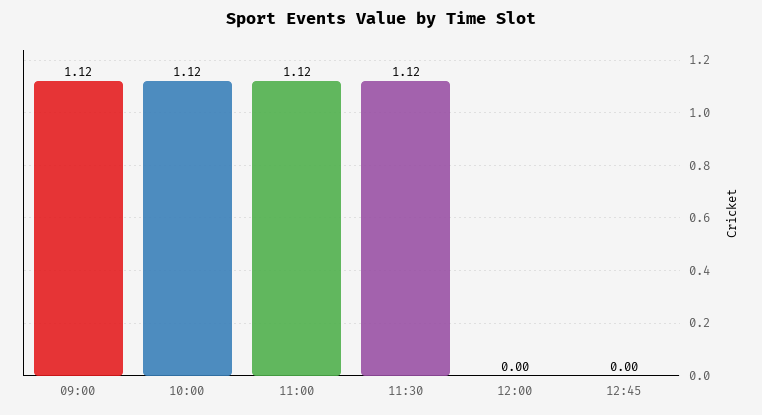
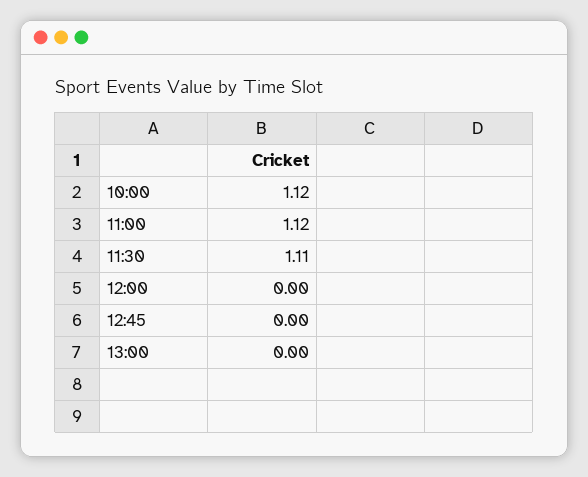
09:00: 1.12 -> none
11:30: 1.12 -> 1.11
13:00: none -> 0

